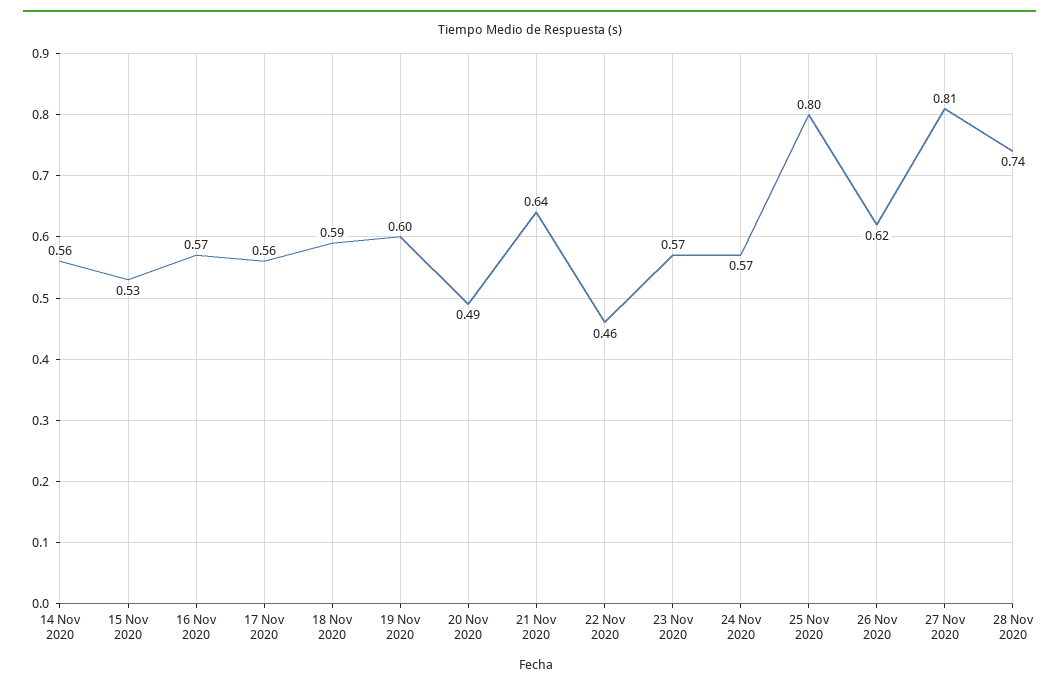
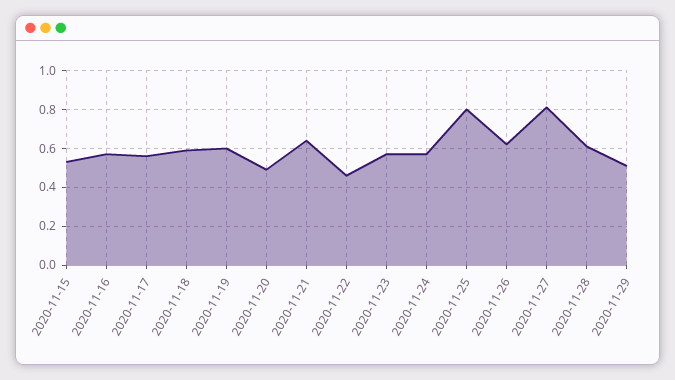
14 Nov 2020: 0.56 -> none
28 Nov 2020: 0.74 -> 0.6
2020-11-29: none -> 0.5

